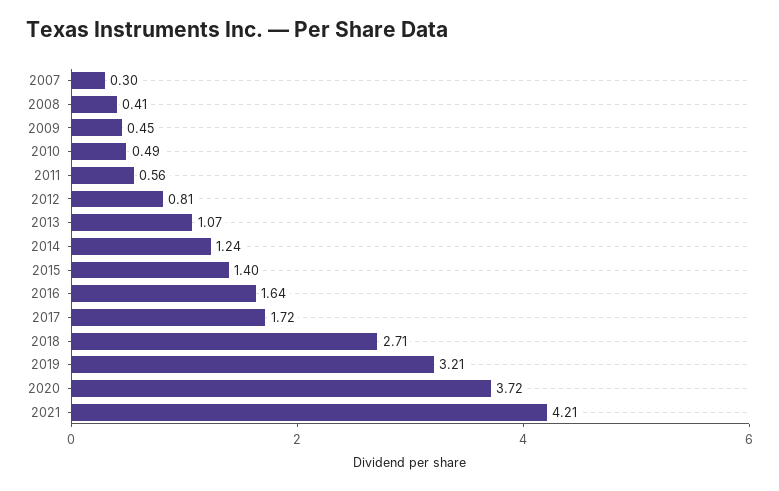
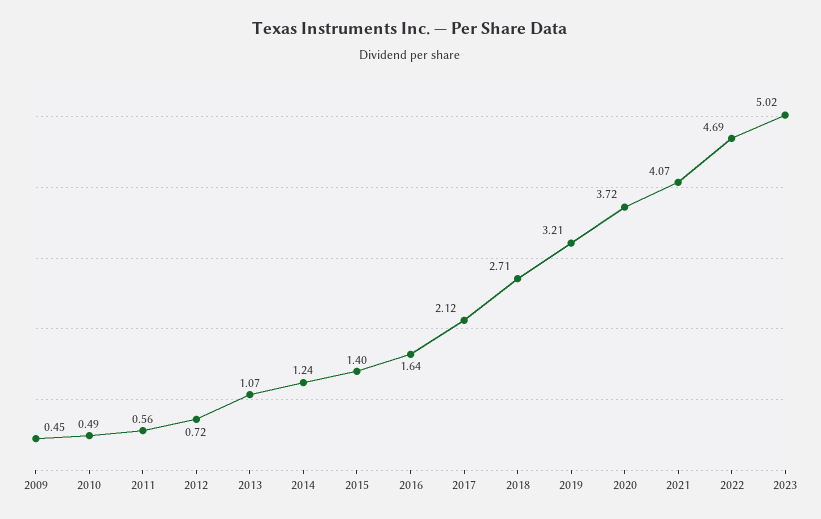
2007: 0.3 -> none
2008: 0.41 -> none
2012: 0.81 -> 0.72
2017: 1.72 -> 2.12
2021: 4.21 -> 4.07
2022: none -> 4.69
2023: none -> 5.02

